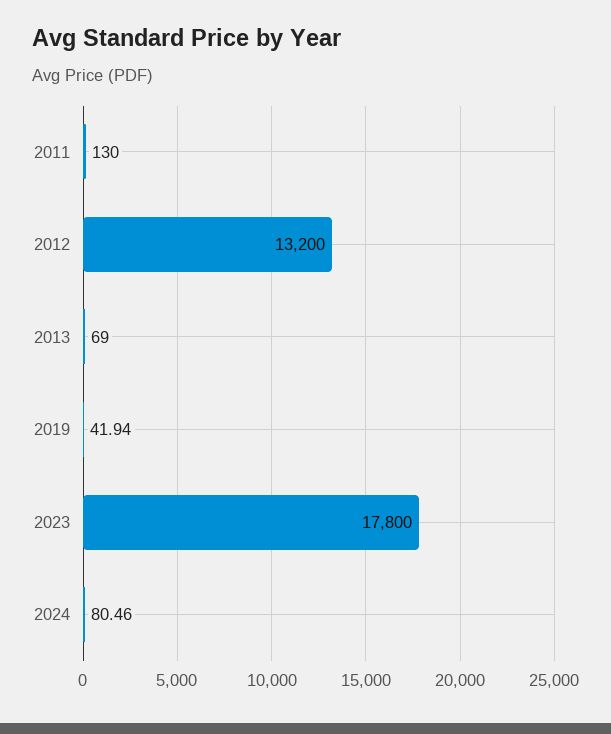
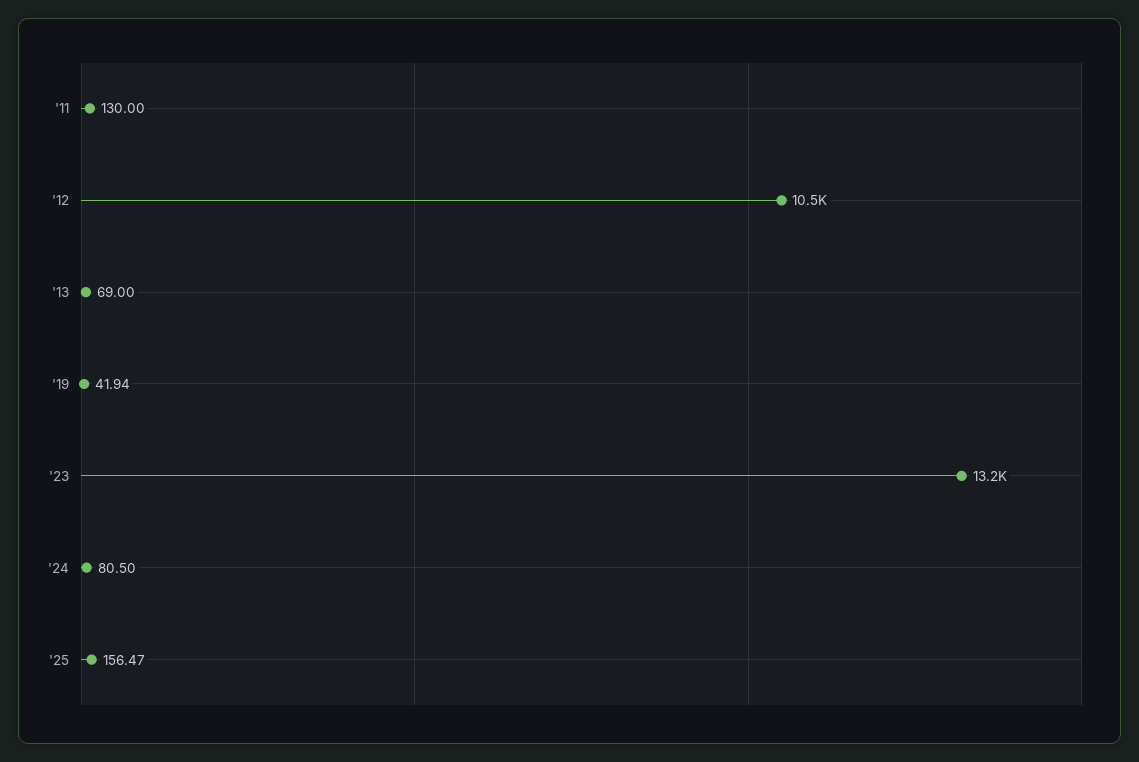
2012: 13200 -> 10500
2023: 17800 -> 13200
2024: 80.46 -> 80.5
'25: none -> 156.47

